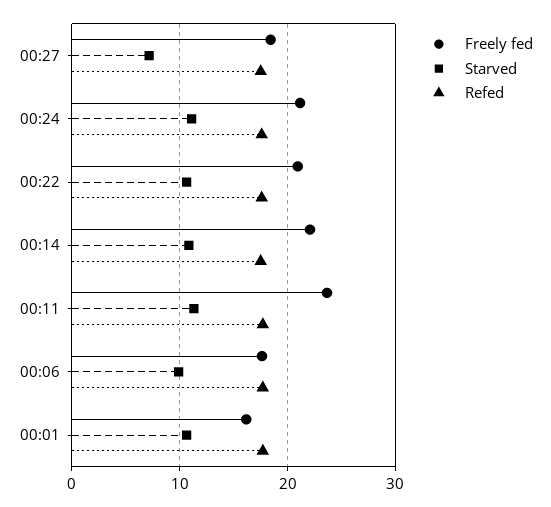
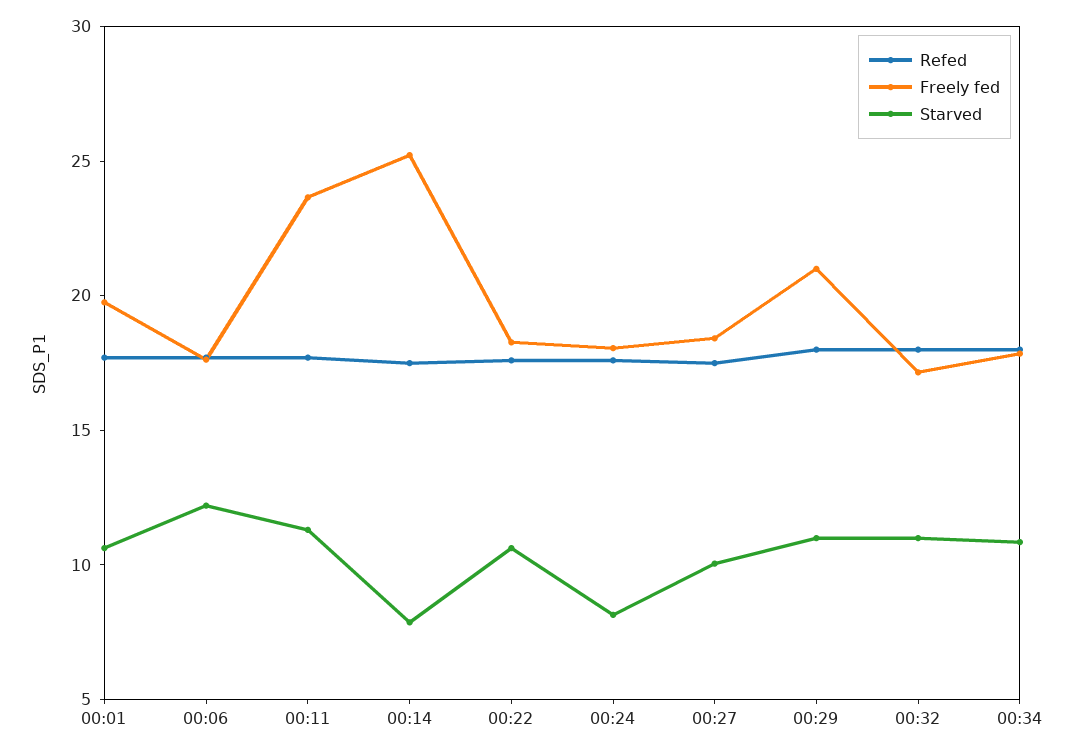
Starved, 00:27: 7 -> 10
Freely fed, 00:24: 21 -> 18
Starved, 00:24: 11 -> 8
Freely fed, 00:22: 21 -> 18
Freely fed, 00:14: 22 -> 25
Starved, 00:14: 11 -> 8
Starved, 00:06: 10 -> 12
Freely fed, 00:01: 16 -> 20
Refed, 00:29: none -> 18
Freely fed, 00:29: none -> 21
Starved, 00:29: none -> 11
Refed, 00:32: none -> 18
Freely fed, 00:32: none -> 17
Starved, 00:32: none -> 11
Refed, 00:34: none -> 18
Freely fed, 00:34: none -> 18
Starved, 00:34: none -> 11

